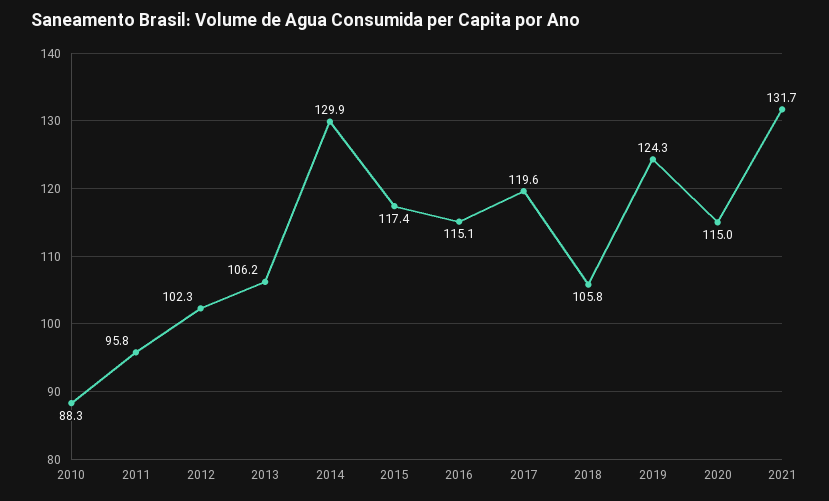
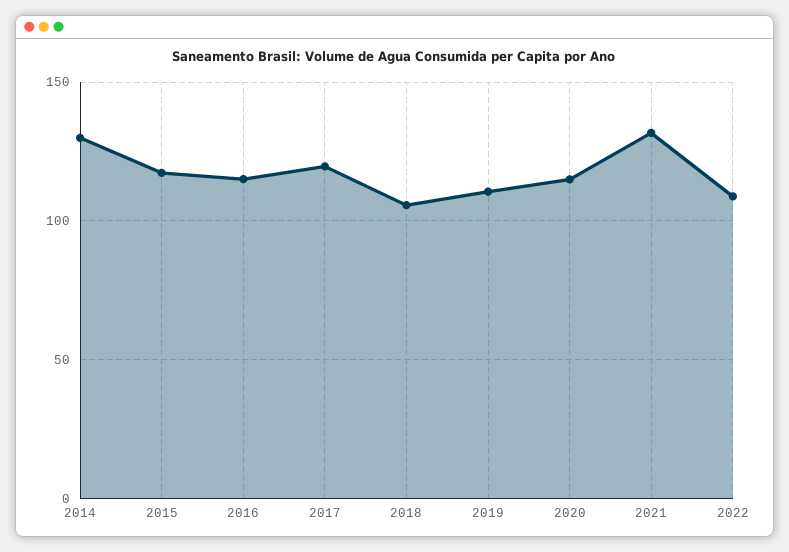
2010: 88.3 -> none
2011: 95.8 -> none
2012: 102.3 -> none
2013: 106.2 -> none
2019: 124.3 -> 110
2022: none -> 110

